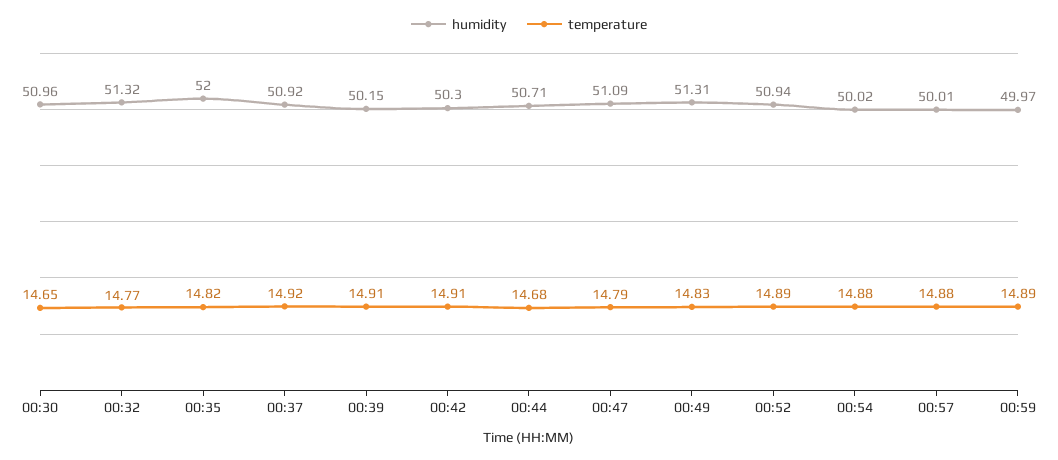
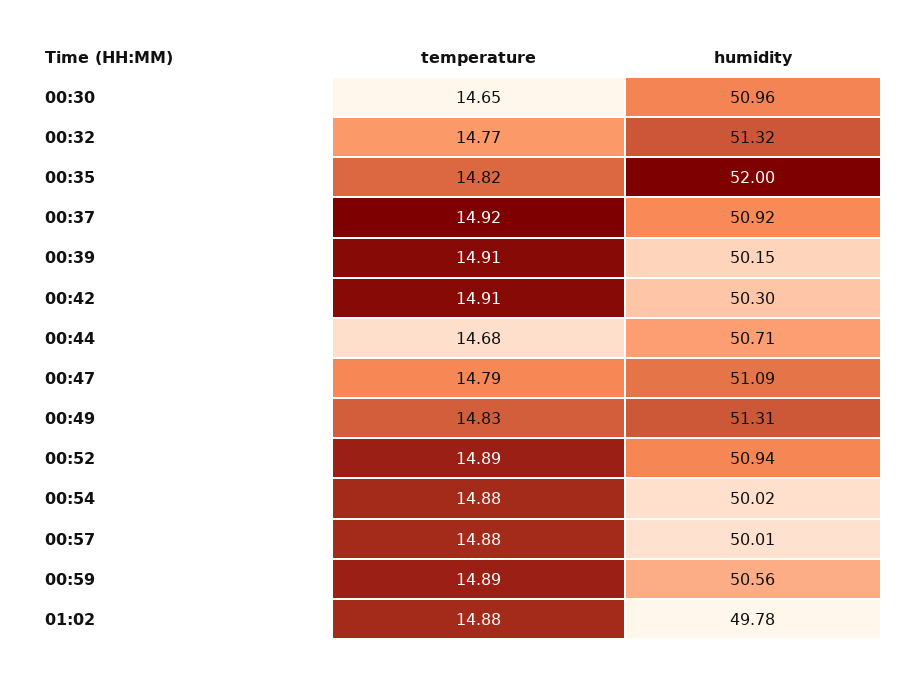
humidity, 00:59: 49.97 -> 50.56
temperature, 01:02: none -> 14.88
humidity, 01:02: none -> 49.78

